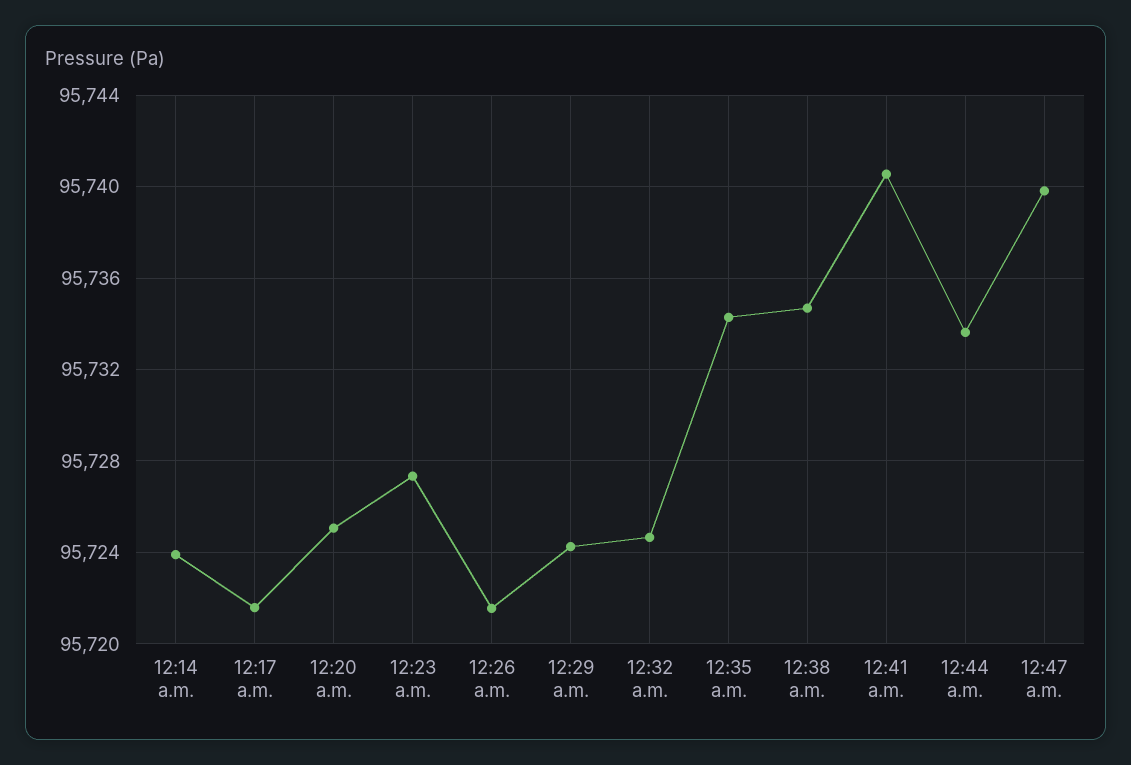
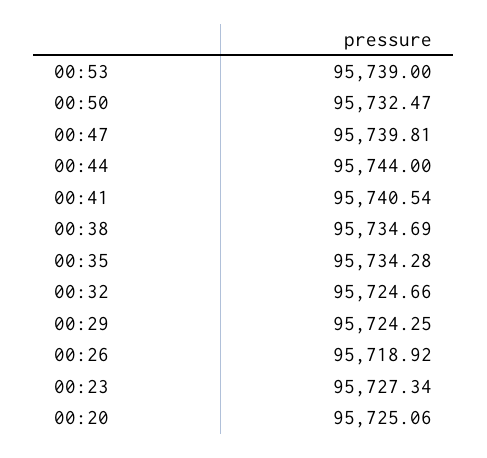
12:14 a.m.: 95724 -> none
12:17 a.m.: 95721.5 -> none
12:26 a.m.: 95721.5 -> 95718.92
12:44 a.m.: 95733.5 -> 95744
00:53: none -> 95739
00:50: none -> 95732.47

